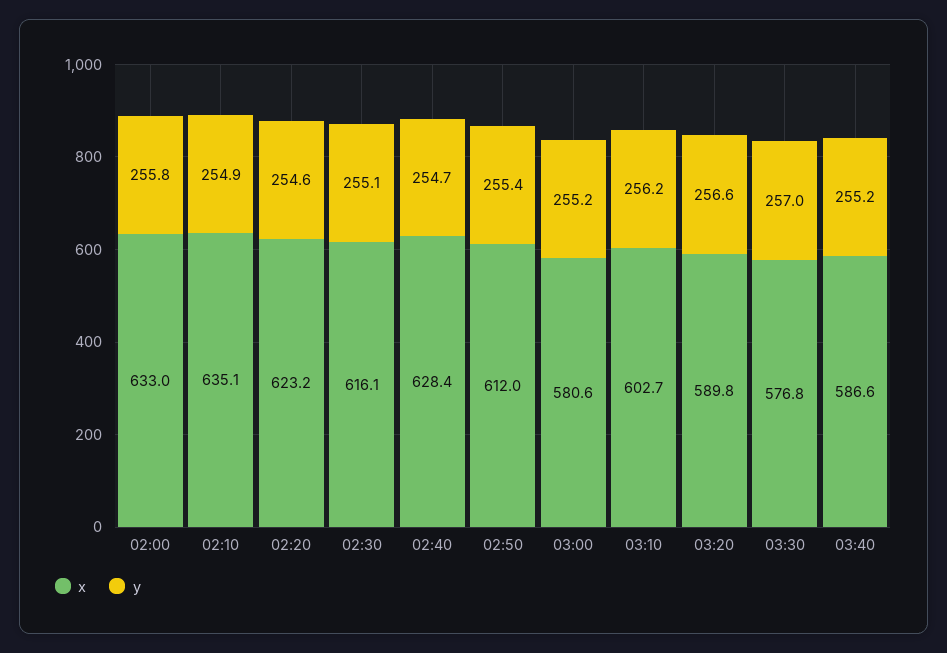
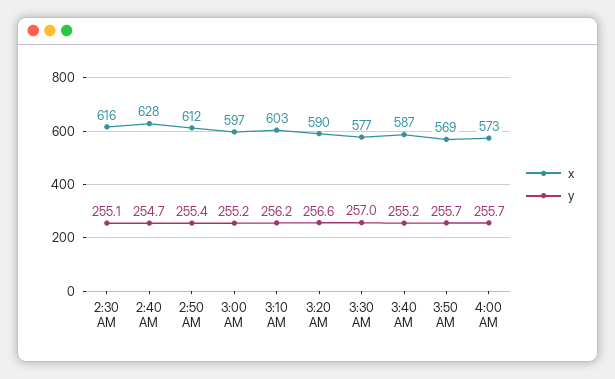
x, 02:00: 633 -> none
y, 02:00: 255.8 -> none
x, 02:10: 635.1 -> none
y, 02:10: 254.9 -> none
x, 02:20: 623.2 -> none
y, 02:20: 254.6 -> none
x, 03:00: 580.6 -> 597
x, 3:50 AM: none -> 569
y, 3:50 AM: none -> 255.7
x, 4:00 AM: none -> 573
y, 4:00 AM: none -> 255.7

